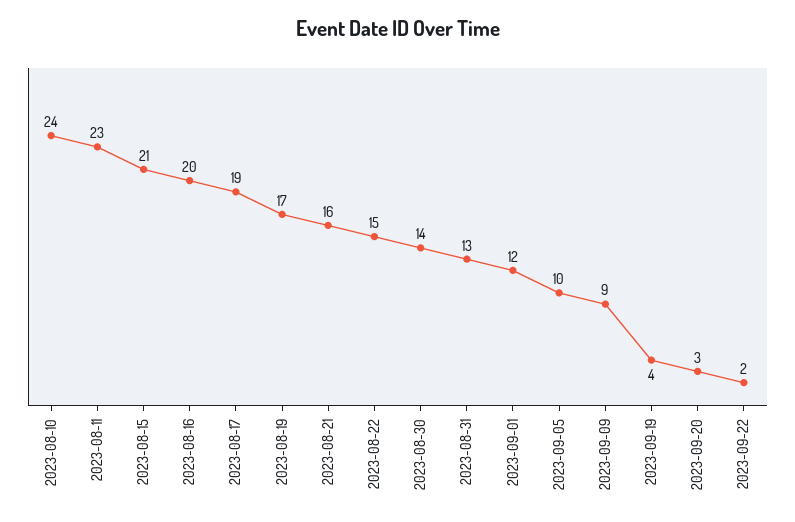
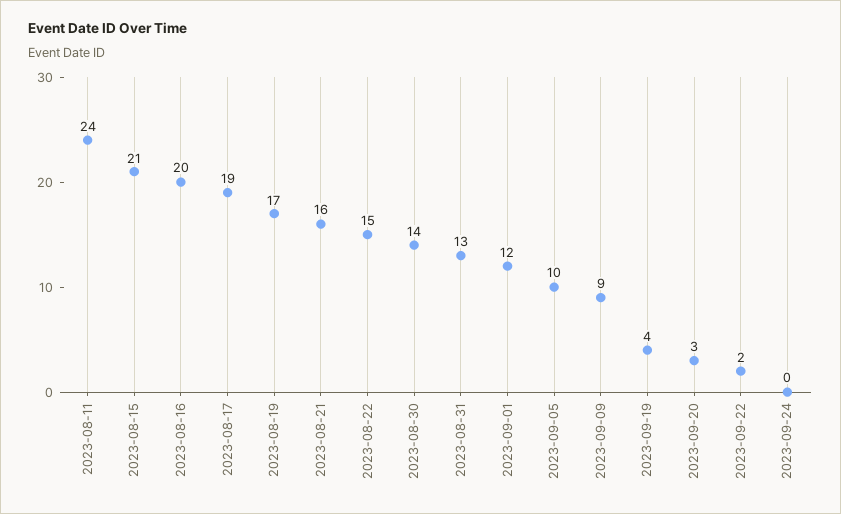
2023-08-10: 24 -> none
2023-08-11: 23 -> 24
2023-09-24: none -> 0

